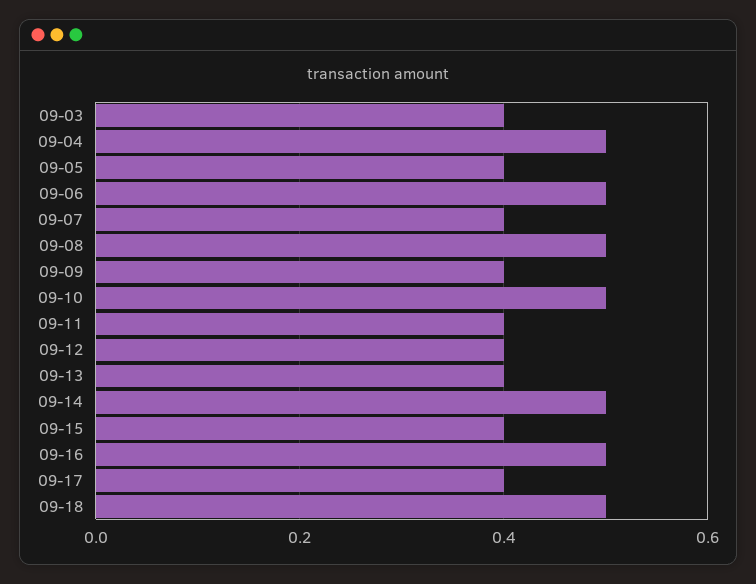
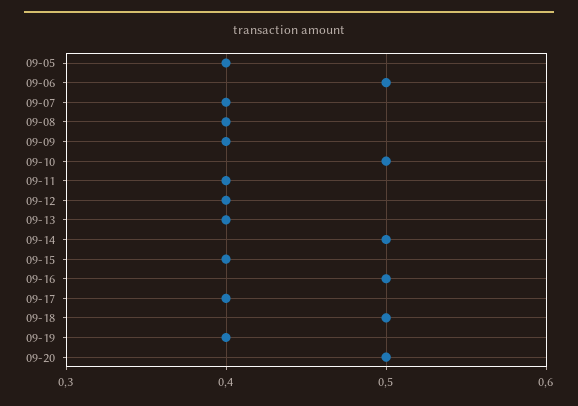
09-03: 0.4 -> none
09-04: 0.5 -> none
09-08: 0.5 -> 0.4
09-19: none -> 0.4
09-20: none -> 0.5

